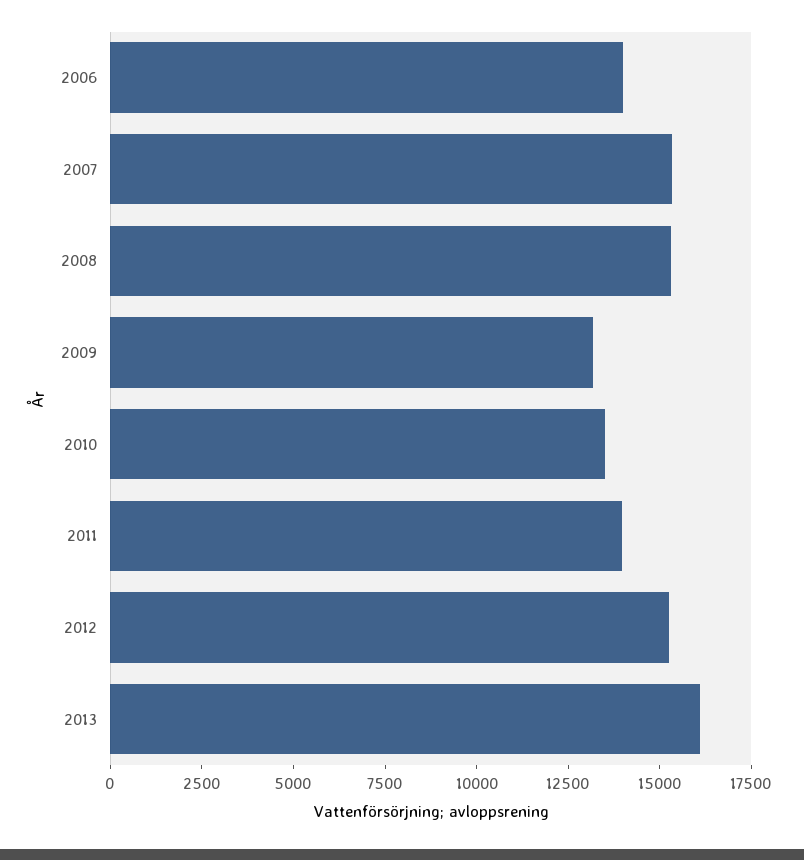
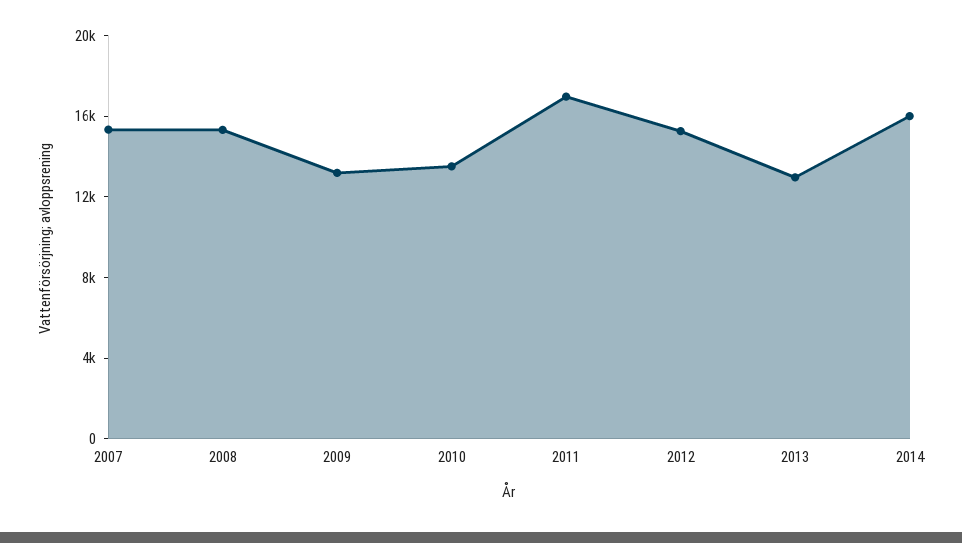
2006: 14000 -> none
2011: 14000 -> 17000
2013: 16000 -> 13000
2014: none -> 16000

